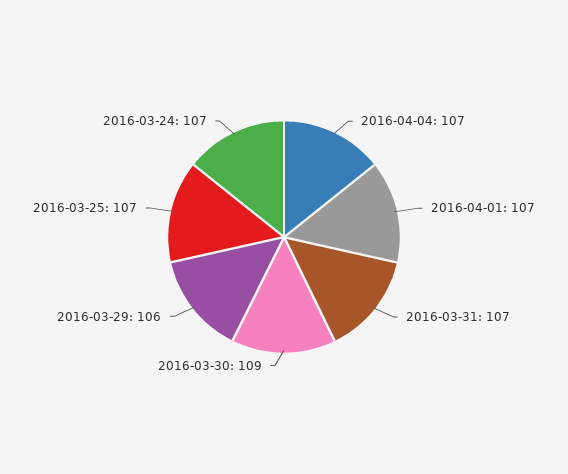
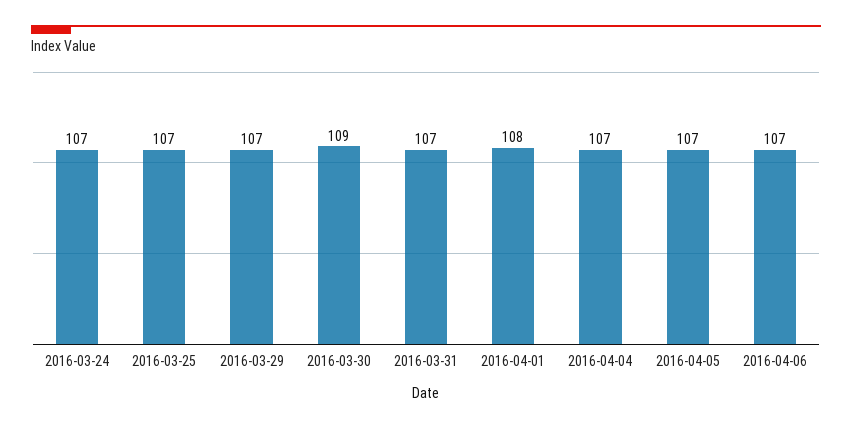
2016-04-01: 107 -> 108
2016-03-29: 106 -> 107
2016-04-05: none -> 107
2016-04-06: none -> 107

